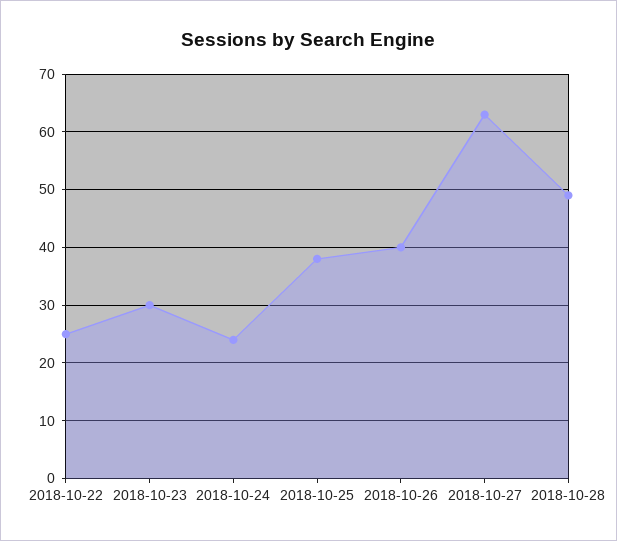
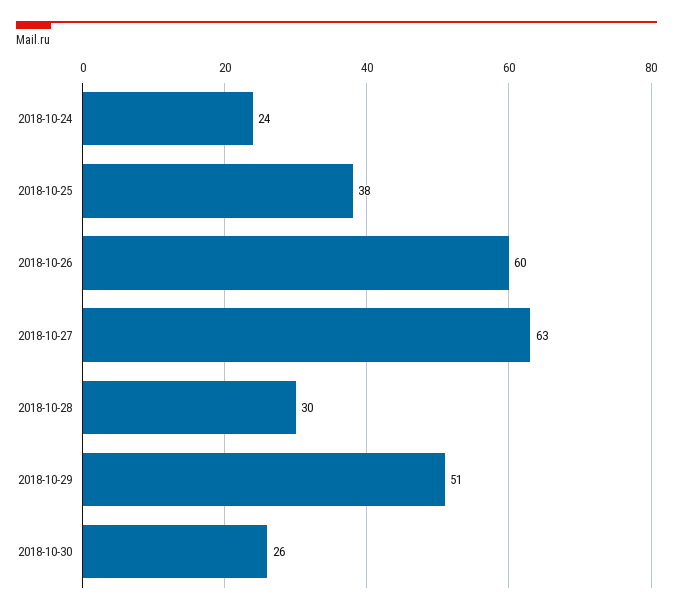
2018-10-22: 25 -> none
2018-10-23: 30 -> none
2018-10-26: 40 -> 60
2018-10-28: 50 -> 30
2018-10-29: none -> 51
2018-10-30: none -> 26

